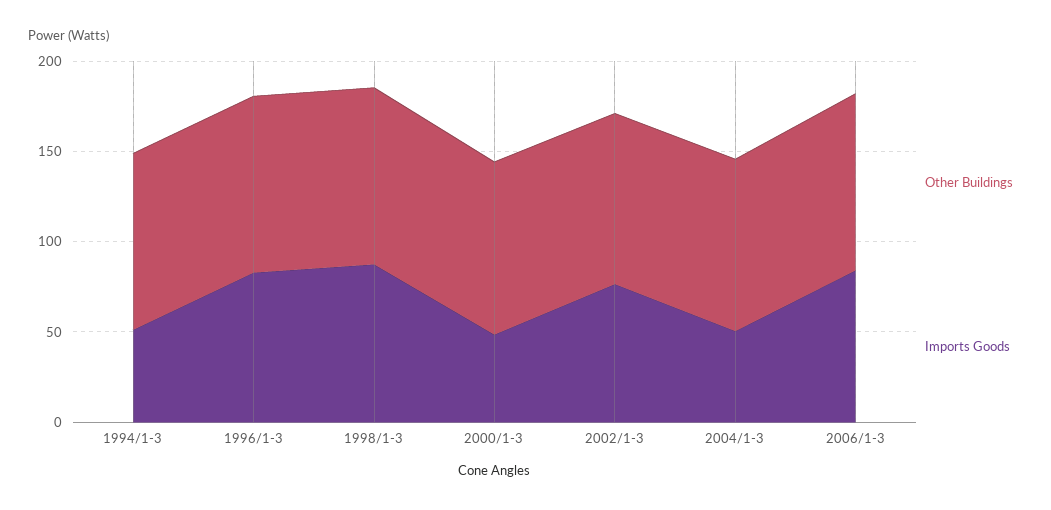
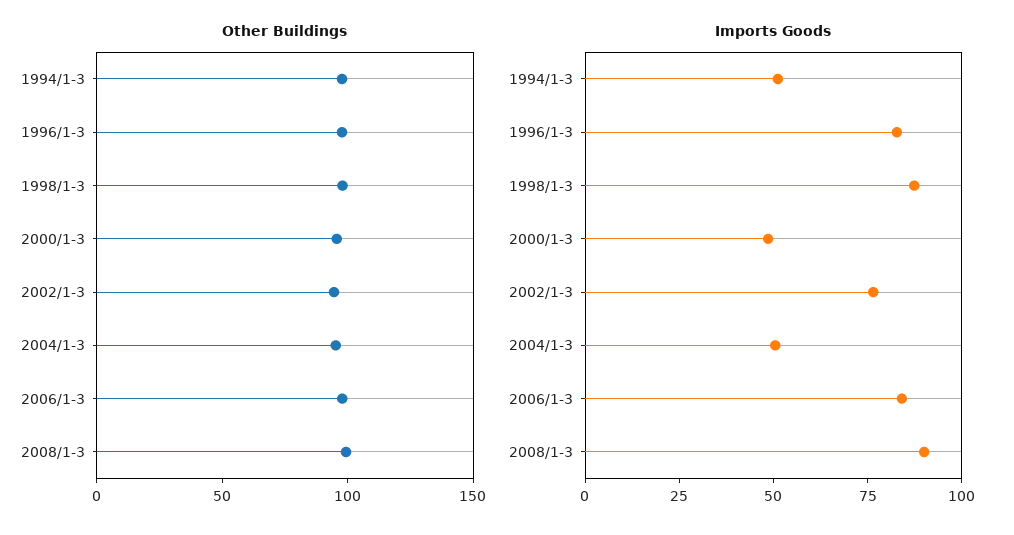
Other Buildings, 2008/1-3: none -> 100
Imports Goods, 2008/1-3: none -> 90

